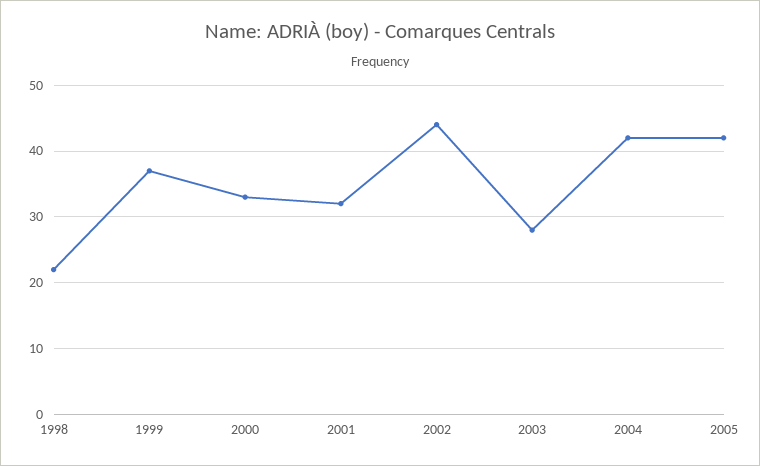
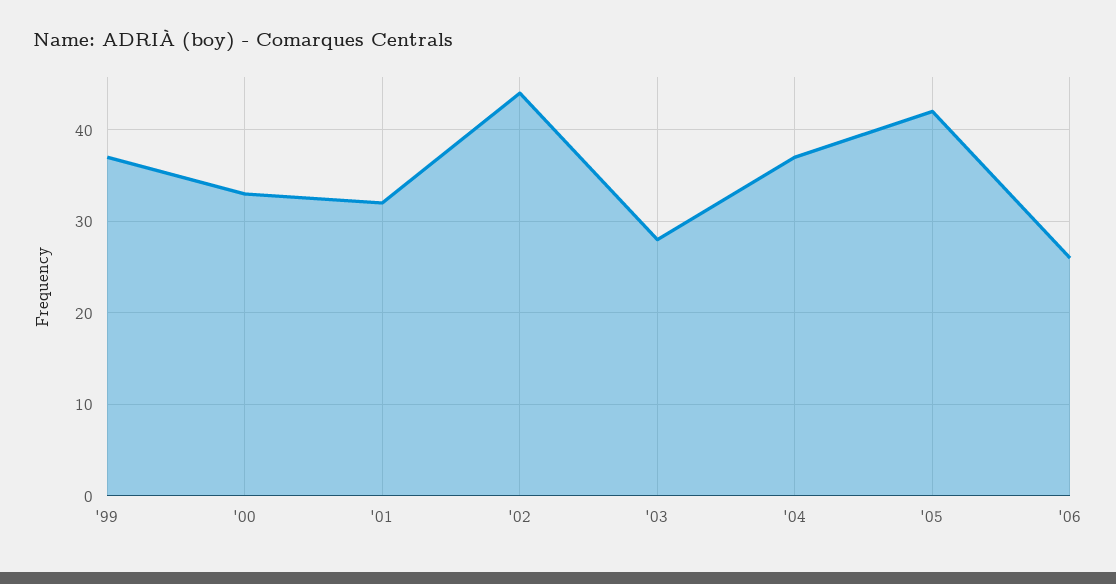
1998: 22 -> none
2004: 42 -> 37
'06: none -> 26

